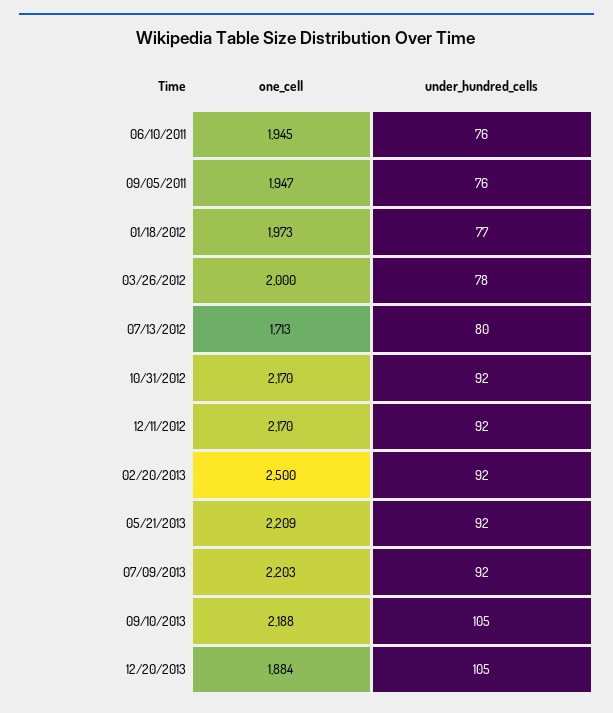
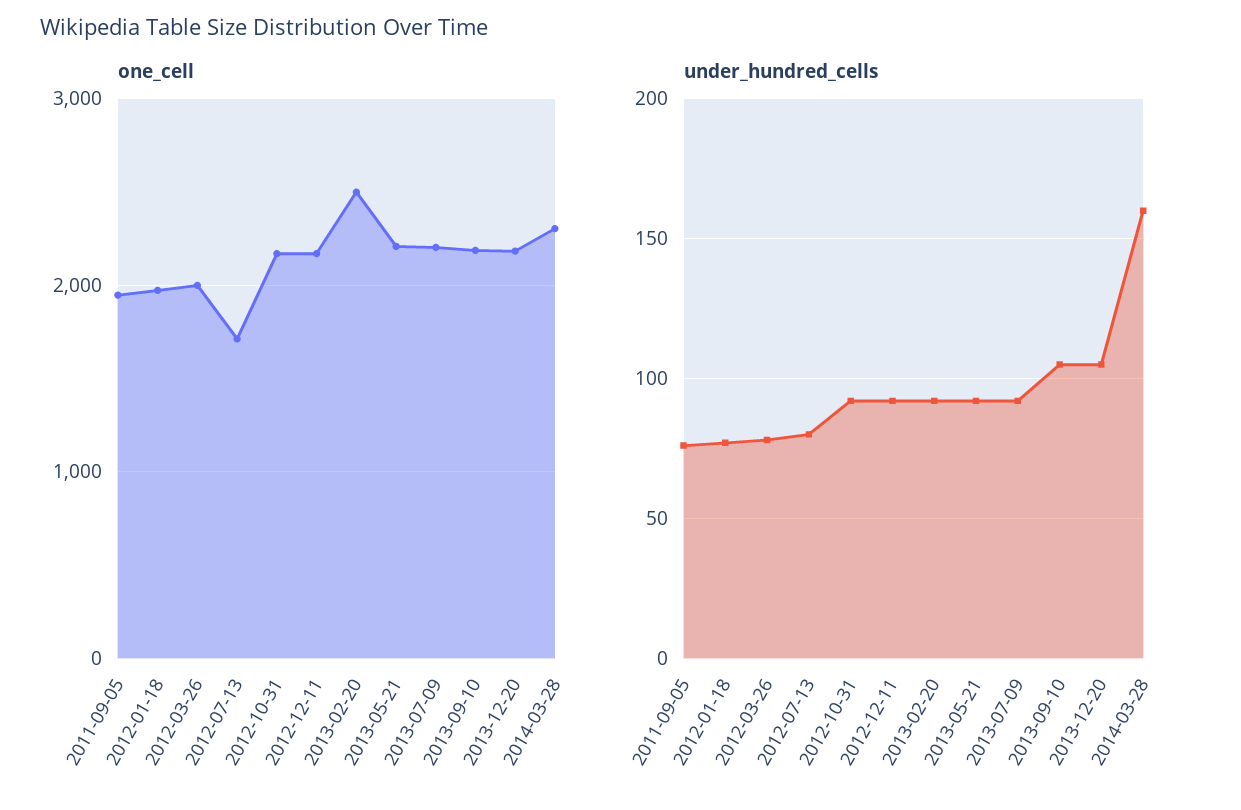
one_cell, 06/10/2011: 1945 -> none
under_hundred_cells, 06/10/2011: 76 -> none
one_cell, 12/20/2013: 1884 -> 2200
one_cell, 2014-03-28: none -> 2300
under_hundred_cells, 2014-03-28: none -> 160

